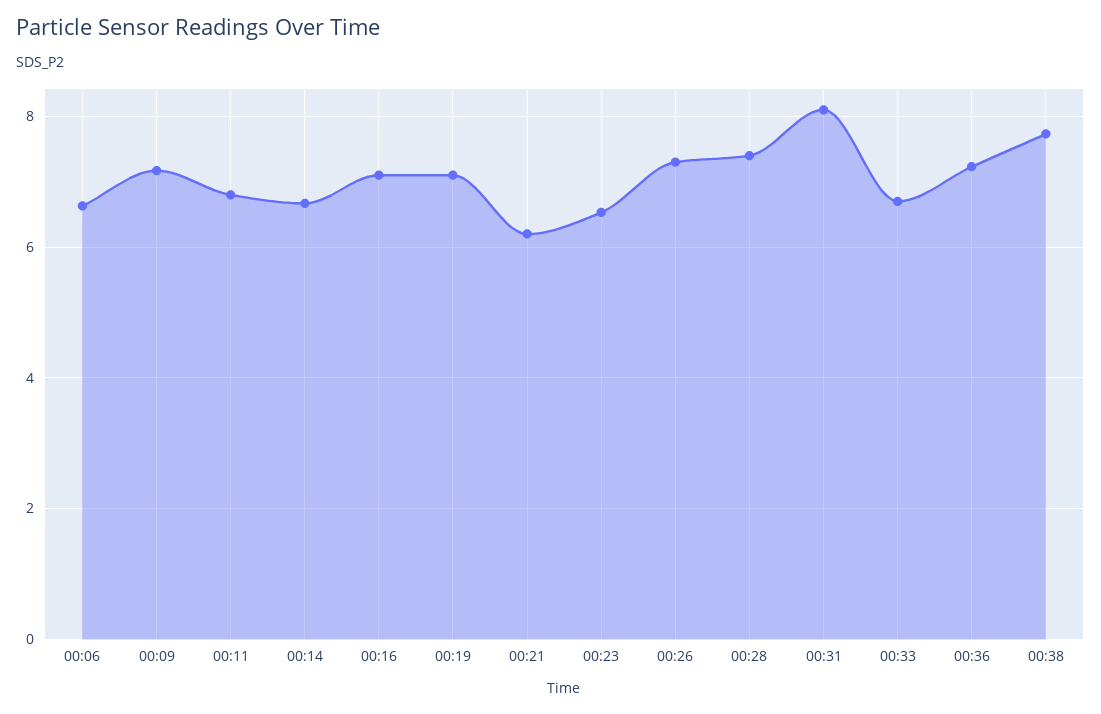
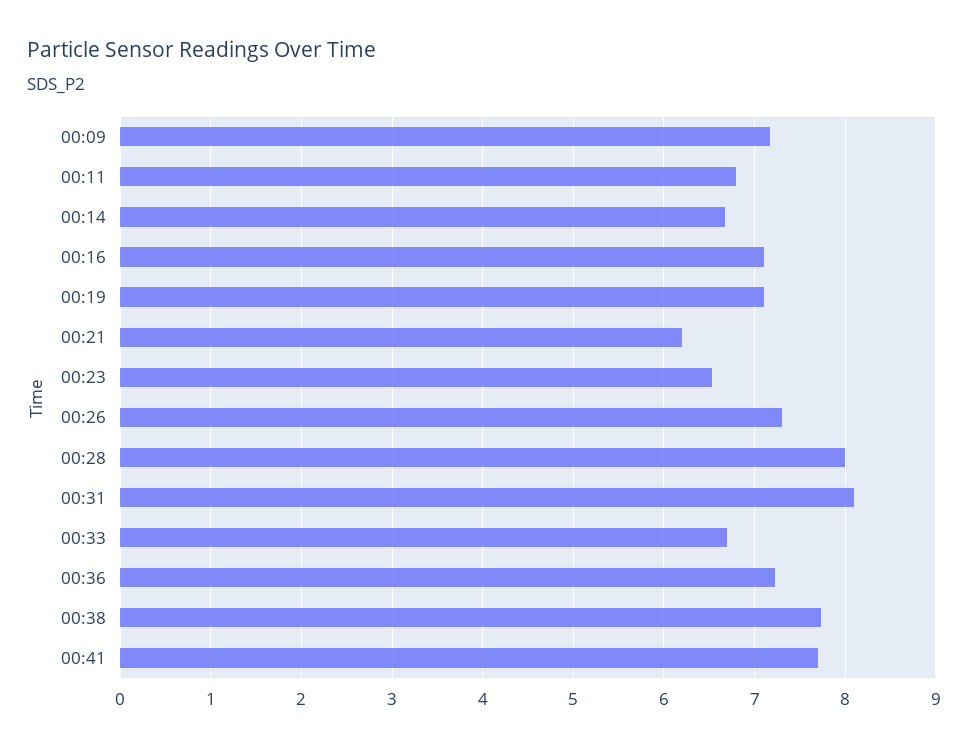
00:06: 6.6 -> none
00:28: 7.4 -> 8
00:41: none -> 7.7

